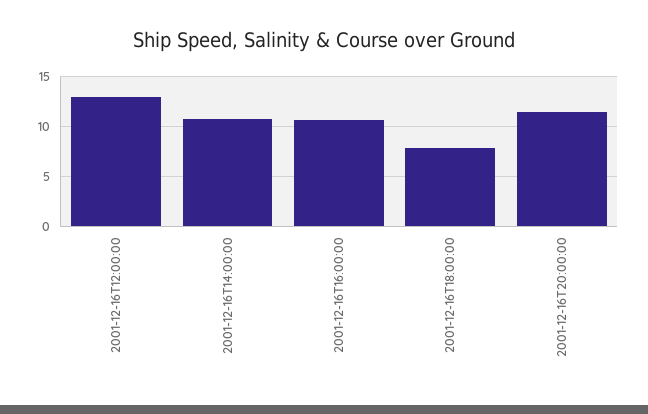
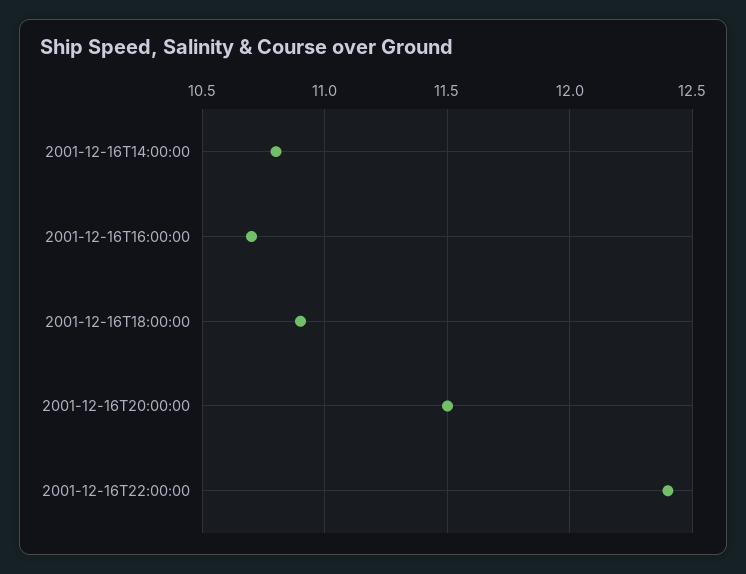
2001-12-16T12:00:00: 13 -> none
2001-12-16T18:00:00: 8 -> 10.9
2001-12-16T22:00:00: none -> 12.4

